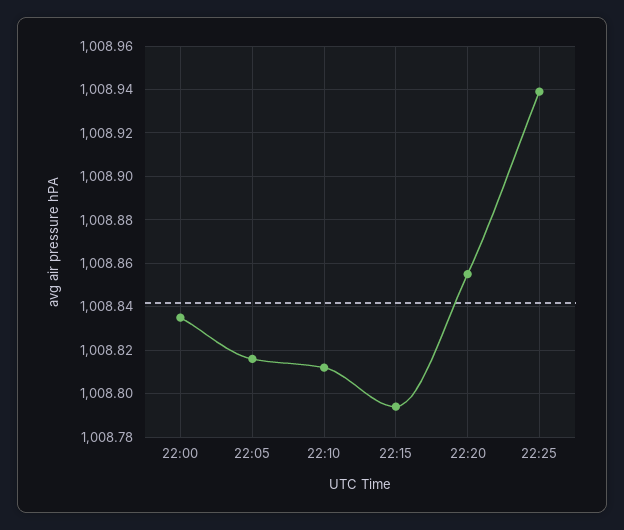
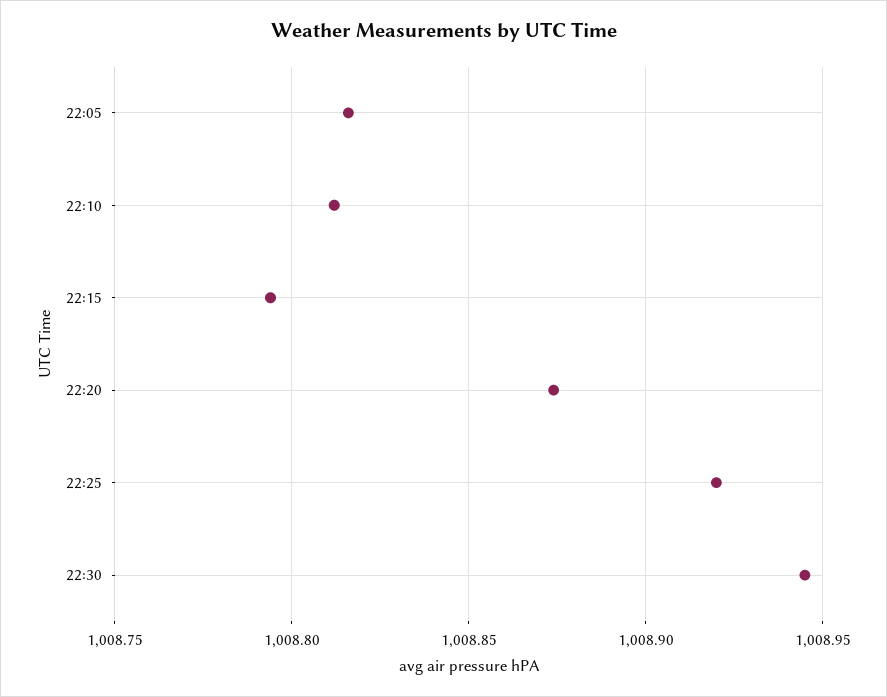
22:00: 1008.835 -> none
22:20: 1008.855 -> 1008.875
22:25: 1008.94 -> 1008.92
22:30: none -> 1008.945

